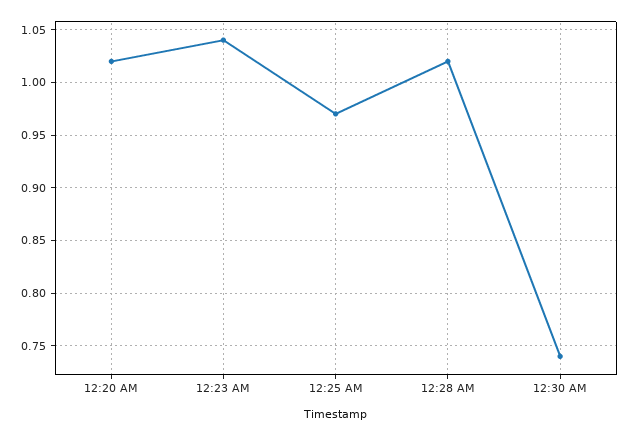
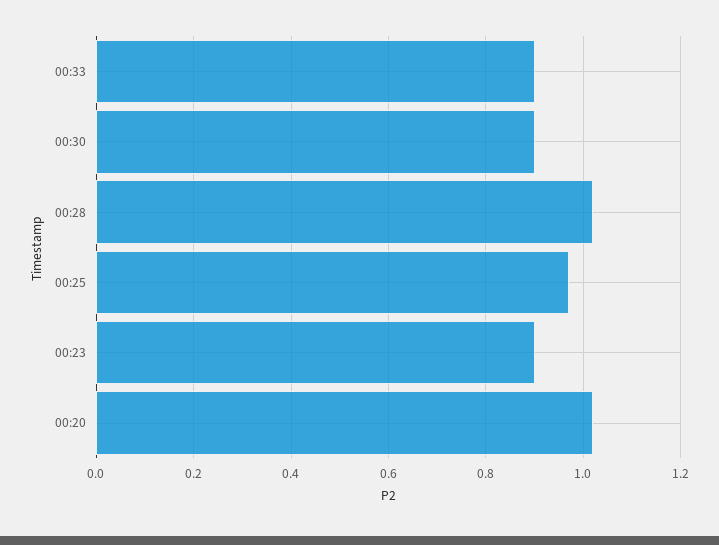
12:23 AM: 1.04 -> 0.9
12:30 AM: 0.74 -> 0.9
00:33: none -> 0.9

